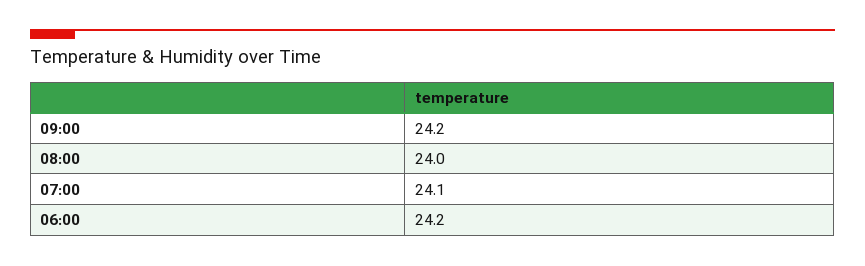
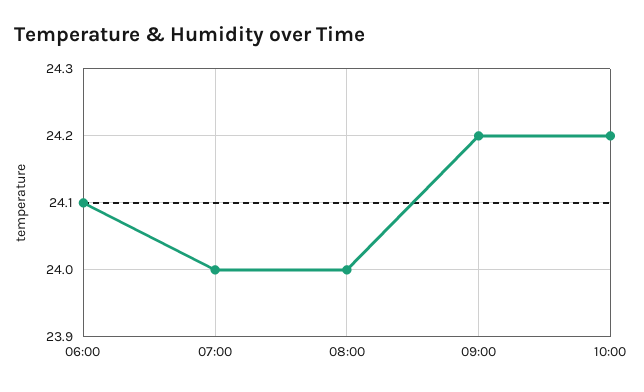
07:00: 24.1 -> 24
06:00: 24.2 -> 24.1
10:00: none -> 24.2

